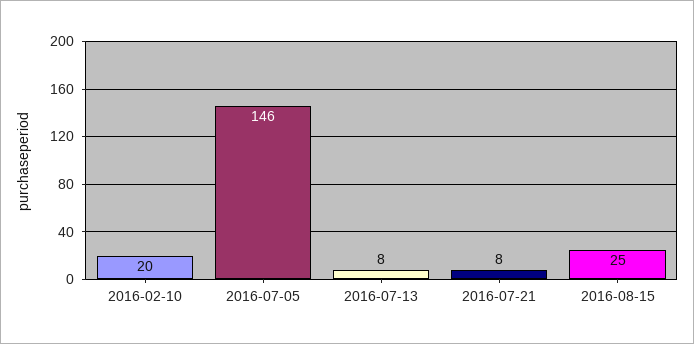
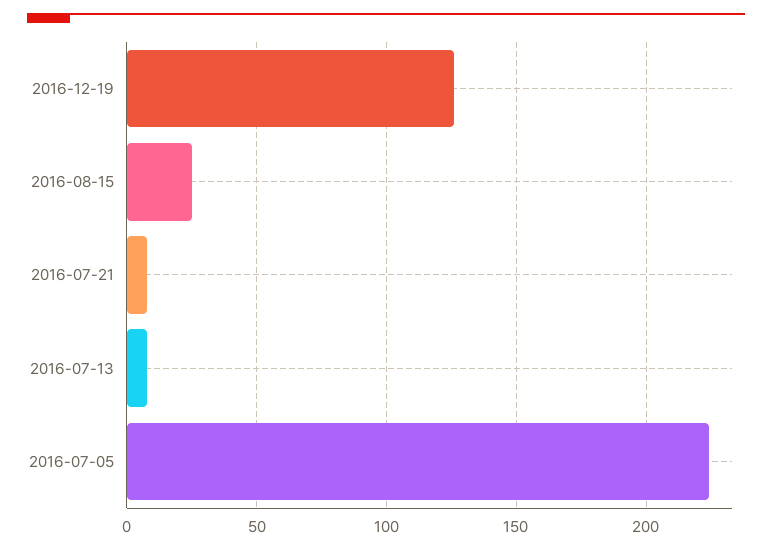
2016-02-10: 20 -> none
2016-07-05: 146 -> 225
2016-12-19: none -> 125

